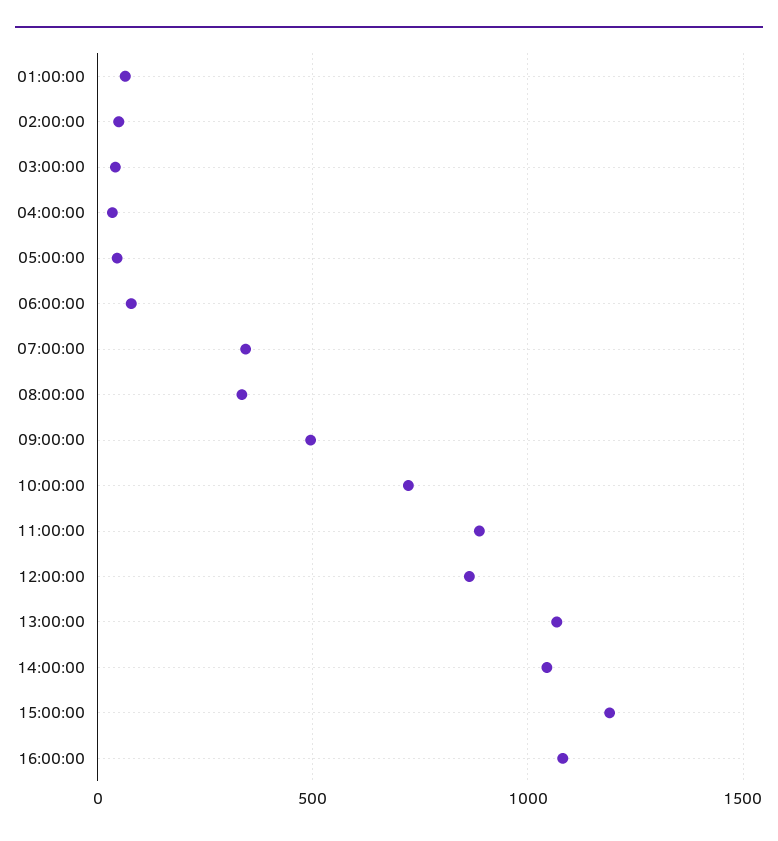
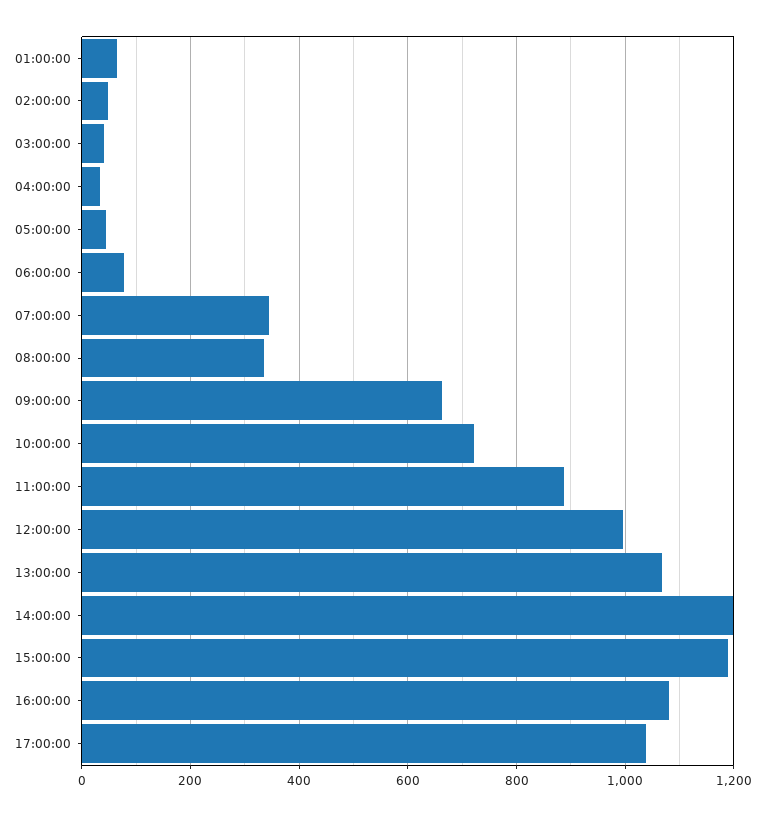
09:00:00: 500 -> 660
12:00:00: 850 -> 1000
14:00:00: 1050 -> 1200
17:00:00: none -> 1040

